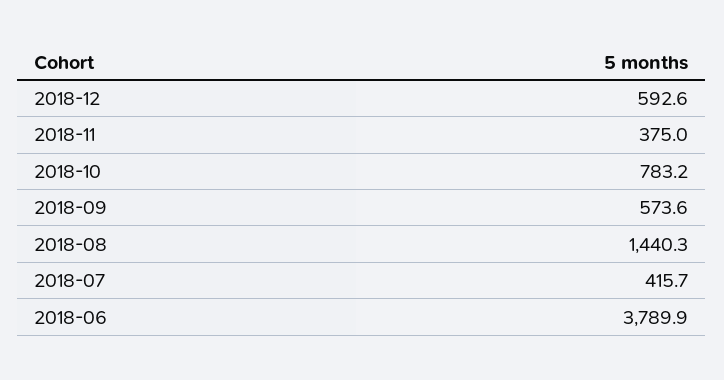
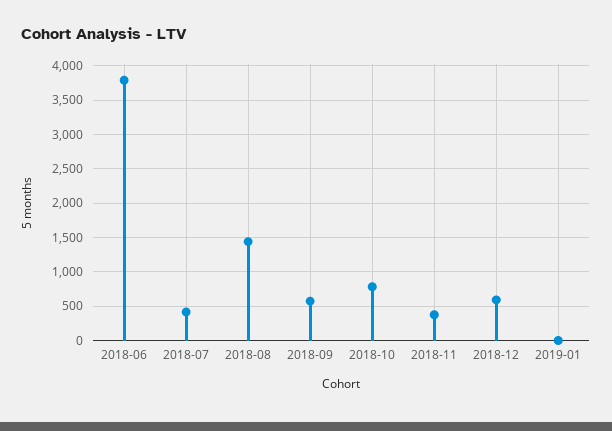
2019-01: none -> 0

